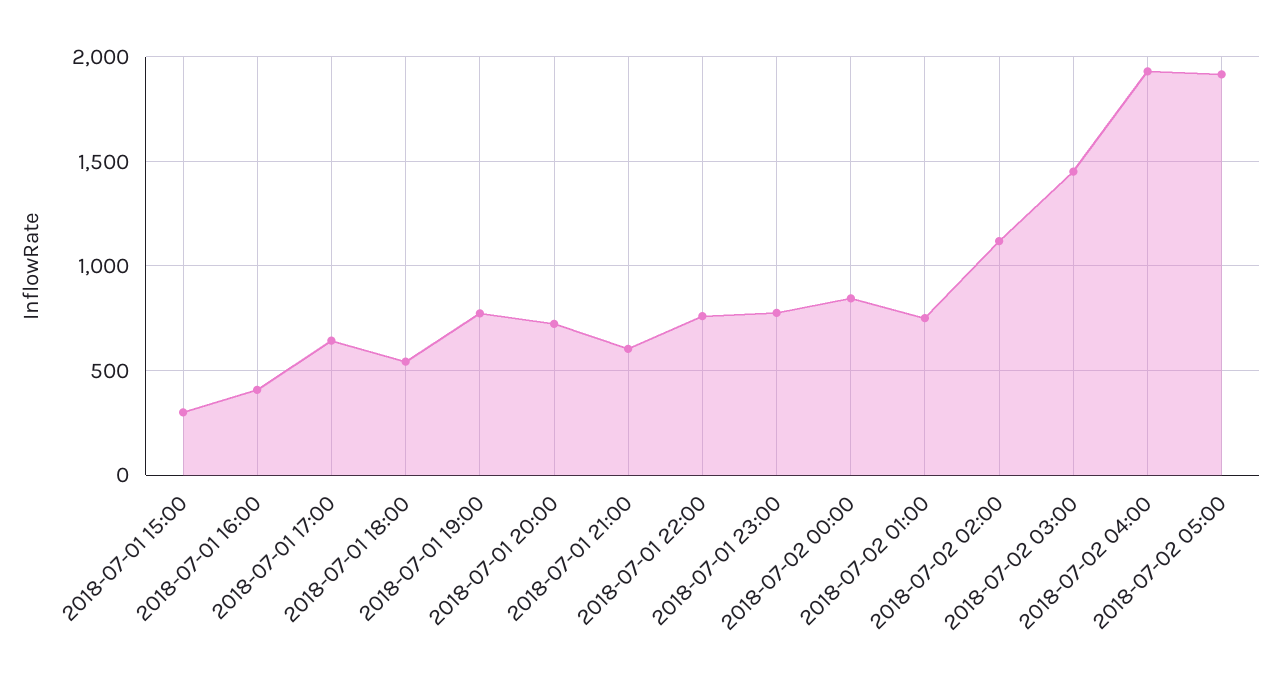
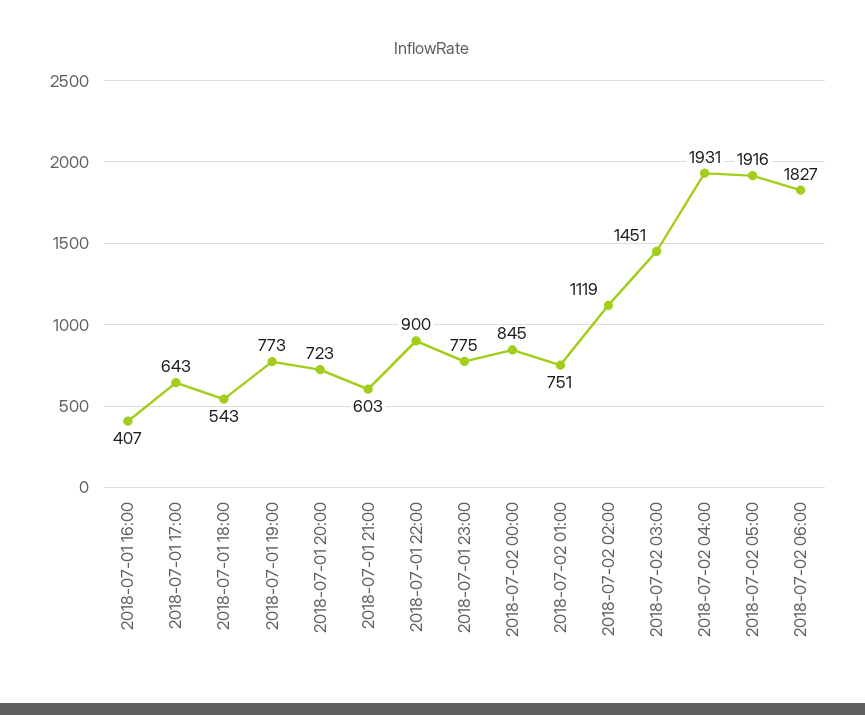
2018-07-01 15:00: 300 -> none
2018-07-01 22:00: 750 -> 900
2018-07-02 06:00: none -> 1827

